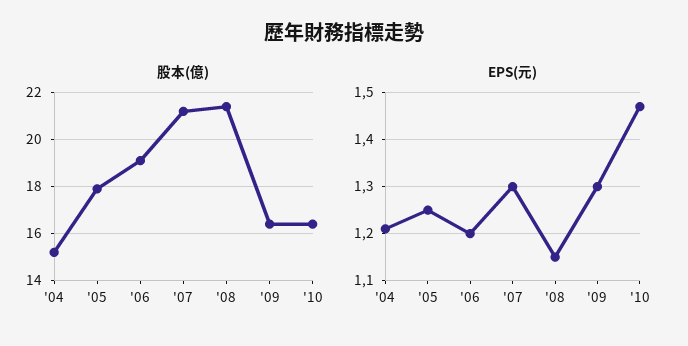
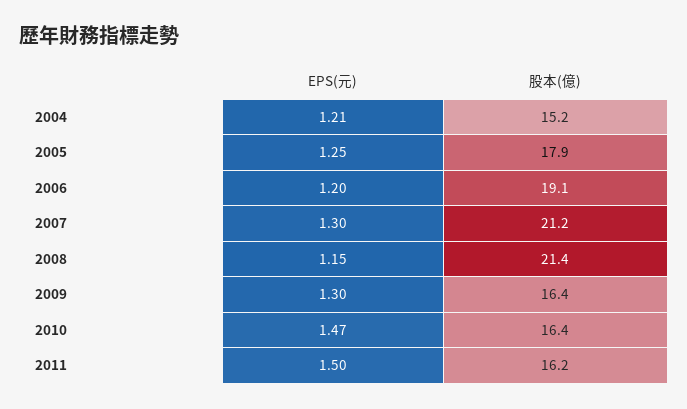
EPS(元), 2011: none -> 1.5
股本(億), 2011: none -> 16.2

